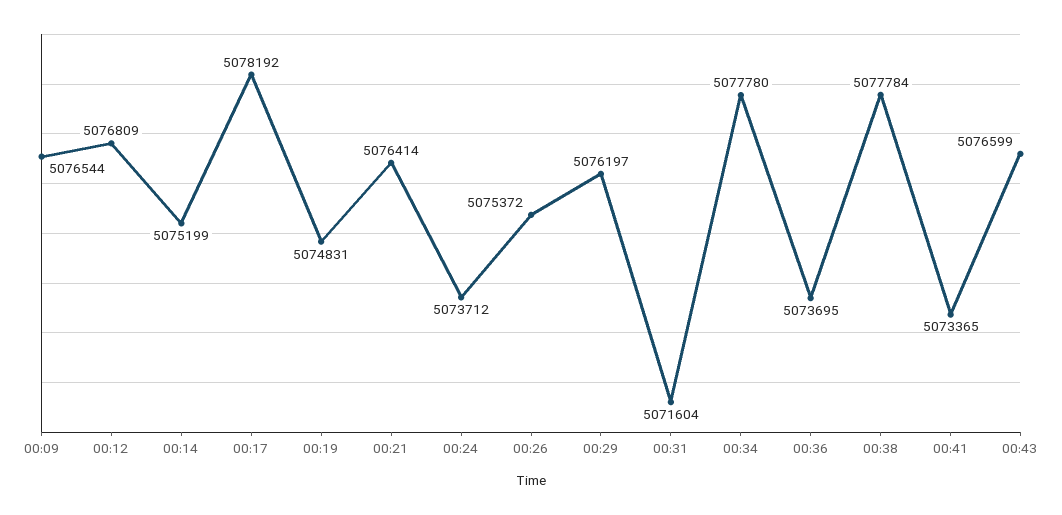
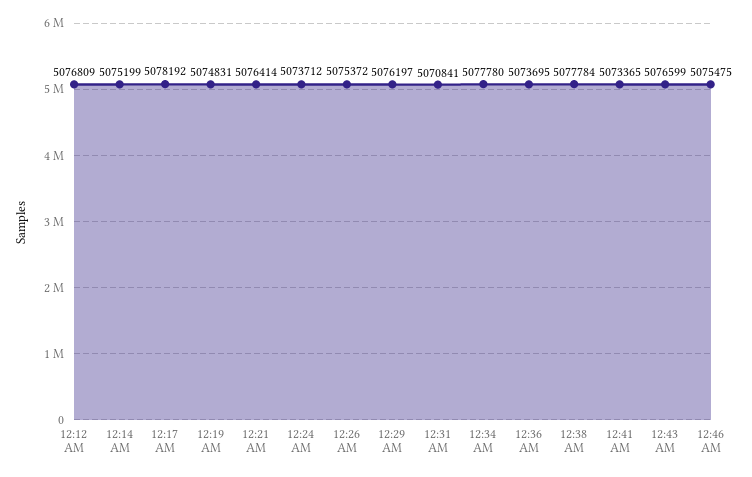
00:09: 5076544 -> none
00:31: 5071604 -> 5070841
12:46 AM: none -> 5075475

